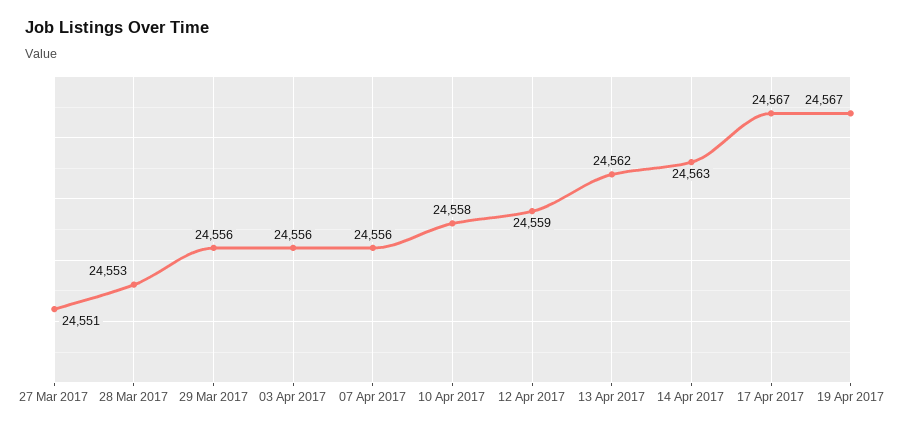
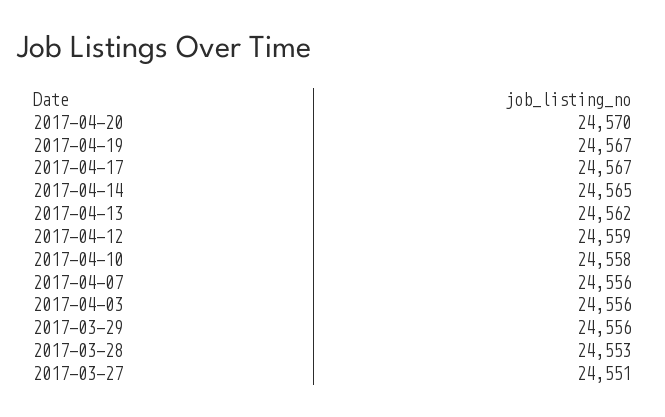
14 Apr 2017: 24563 -> 24565
2017-04-20: none -> 24570

